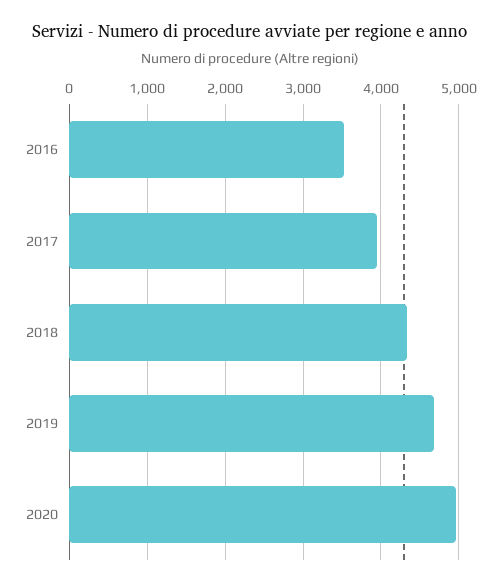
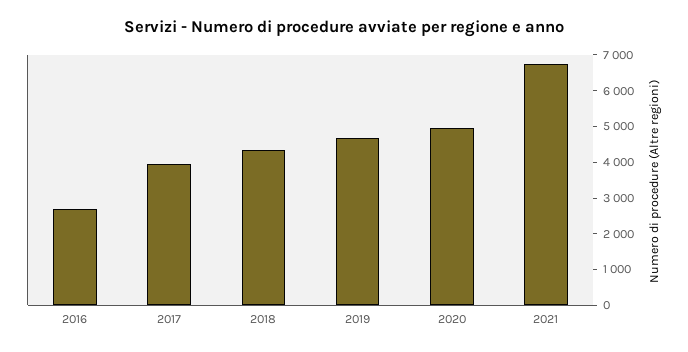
2016: 3500 -> 2750
2021: none -> 6750

